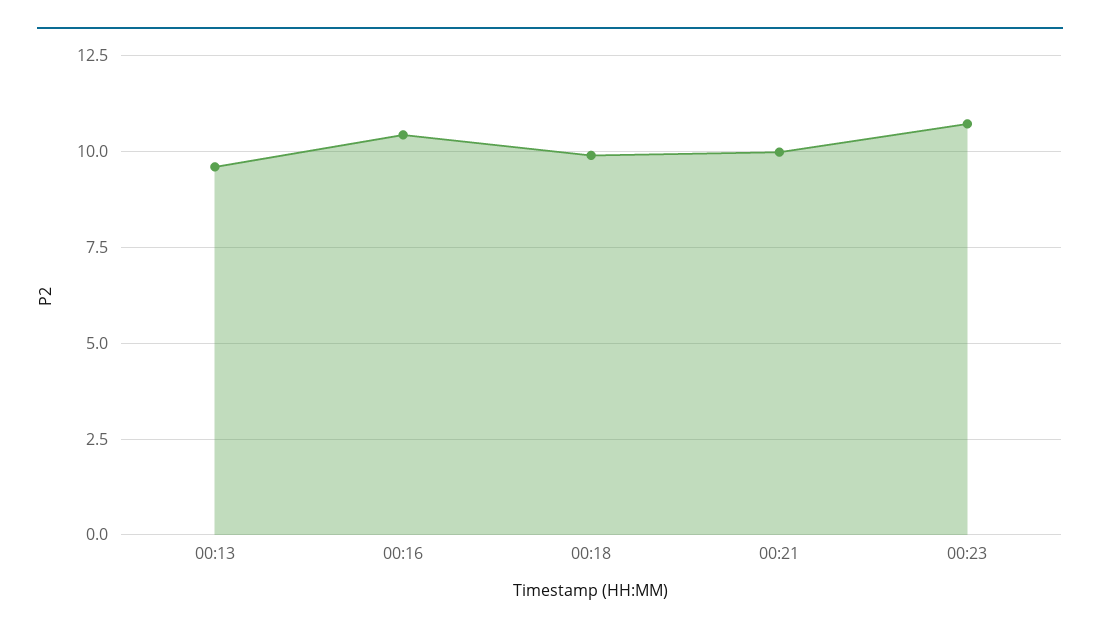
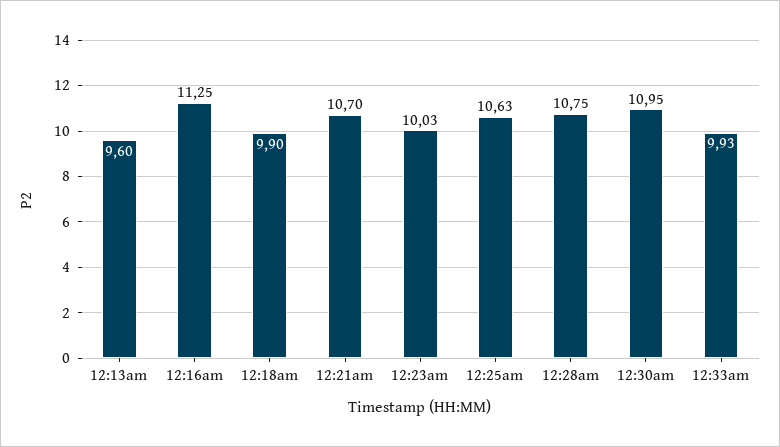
00:16: 10.5 -> 11.25
00:21: 10 -> 10.7
00:23: 10.75 -> 10.03
12:25am: none -> 10.63
12:28am: none -> 10.75
12:30am: none -> 10.95
12:33am: none -> 9.93

